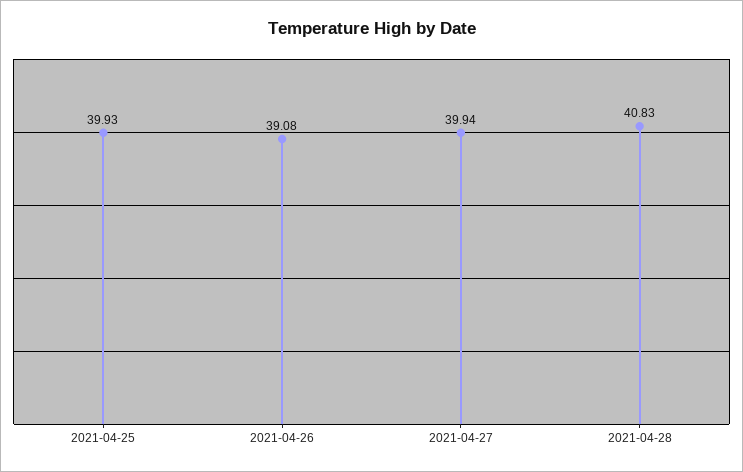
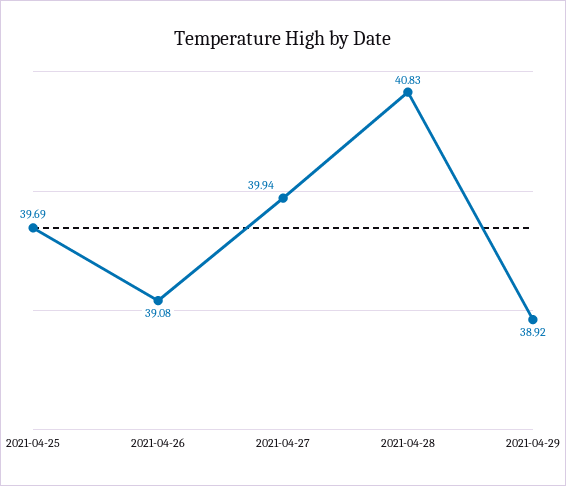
2021-04-25: 39.93 -> 39.69
2021-04-29: none -> 38.92

